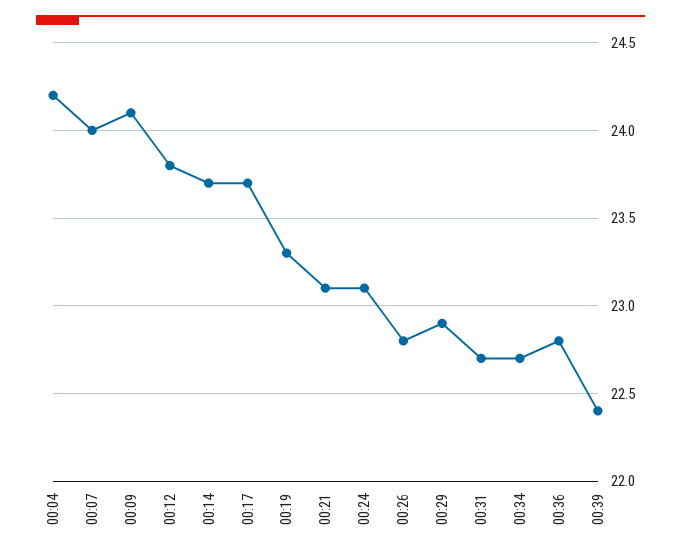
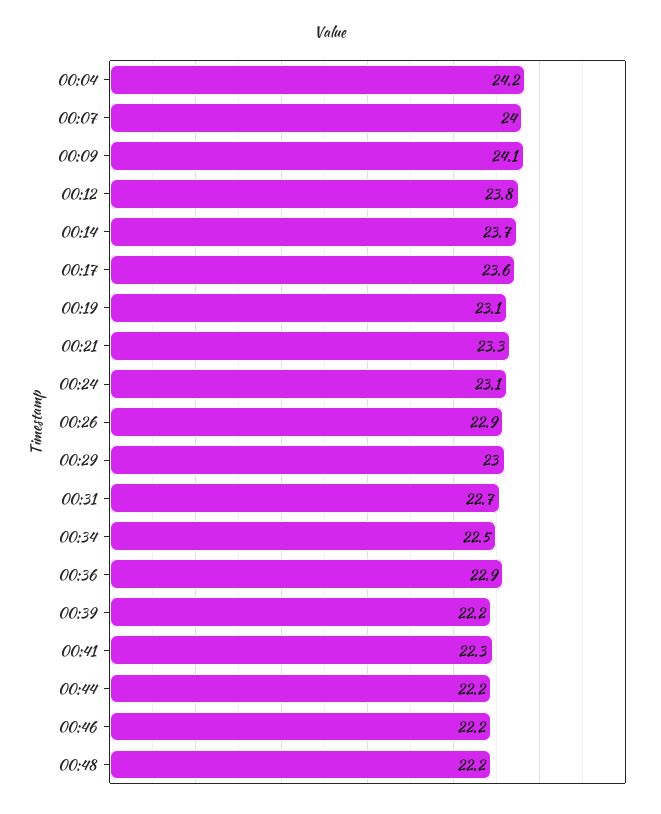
00:17: 23.7 -> 23.6
00:19: 23.3 -> 23.1
00:21: 23.1 -> 23.3
00:26: 22.8 -> 22.9
00:29: 22.9 -> 23
00:34: 22.7 -> 22.5
00:36: 22.8 -> 22.9
00:39: 22.4 -> 22.2
00:41: none -> 22.3
00:44: none -> 22.2
00:46: none -> 22.2
00:48: none -> 22.2

